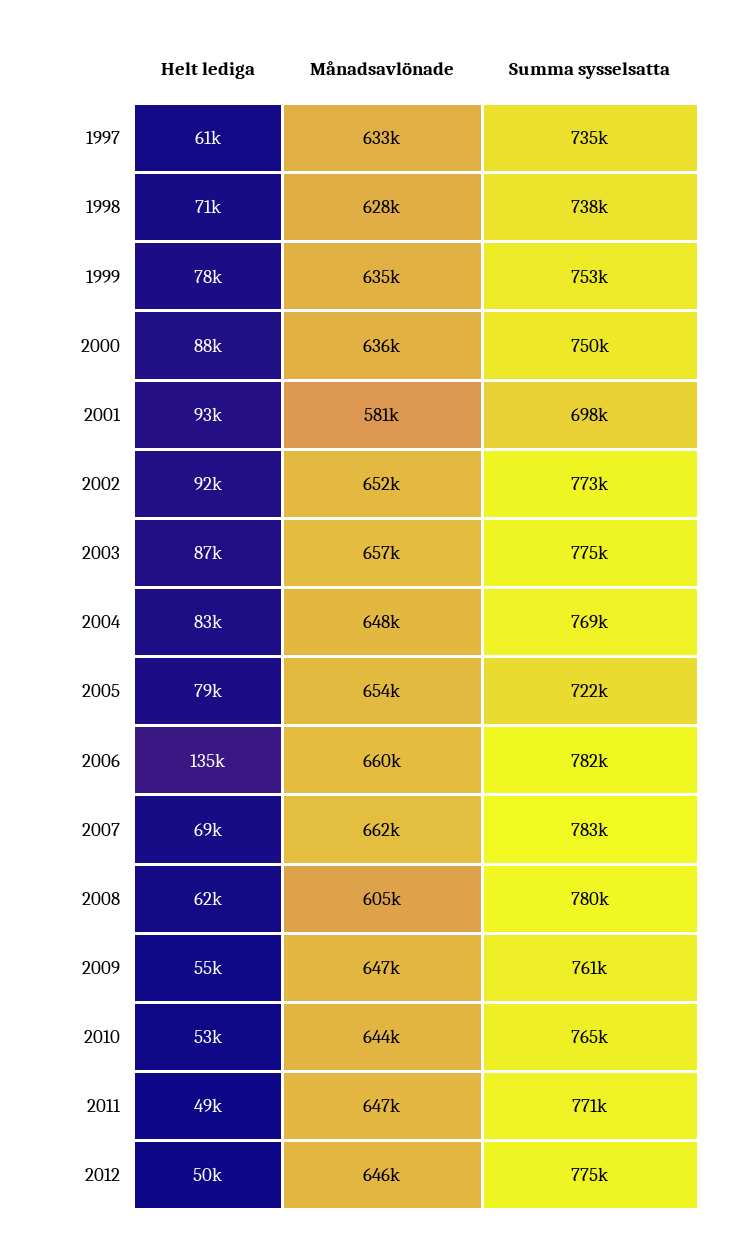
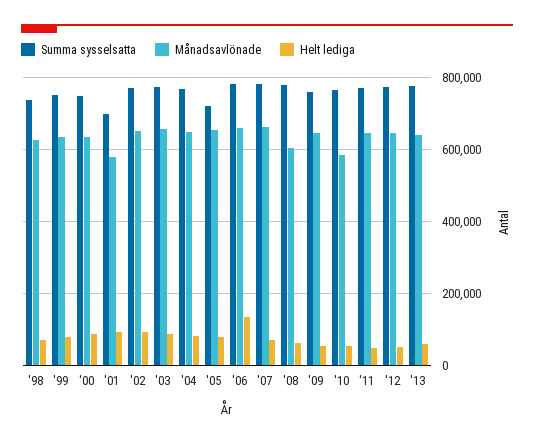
Helt lediga, 1997: 61000 -> none
Månadsavlönade, 1997: 633000 -> none
Summa sysselsatta, 1997: 735000 -> none
Månadsavlönade, 2010: 644000 -> 580000
Summa sysselsatta, '13: none -> 780000
Månadsavlönade, '13: none -> 640000
Helt lediga, '13: none -> 60000

